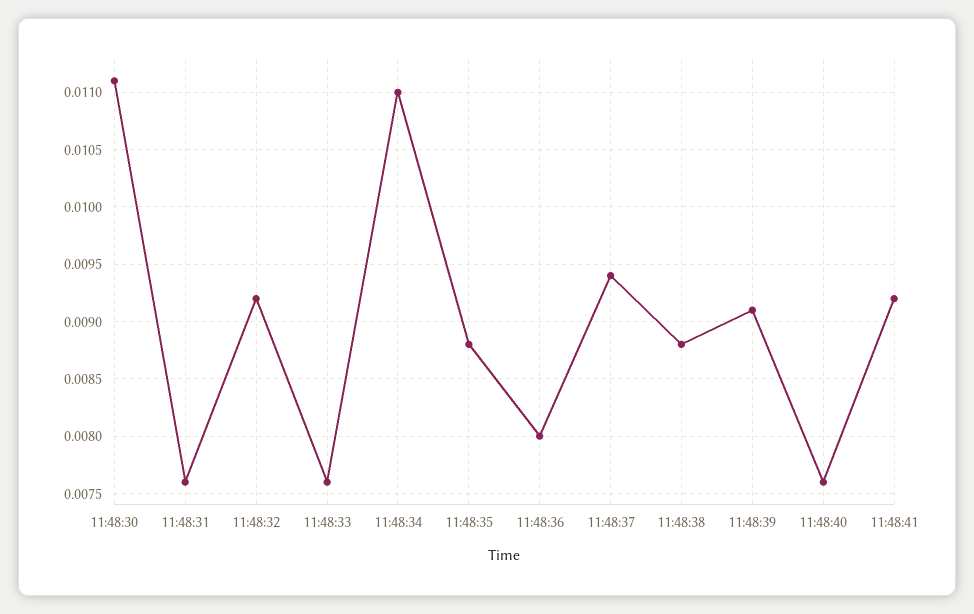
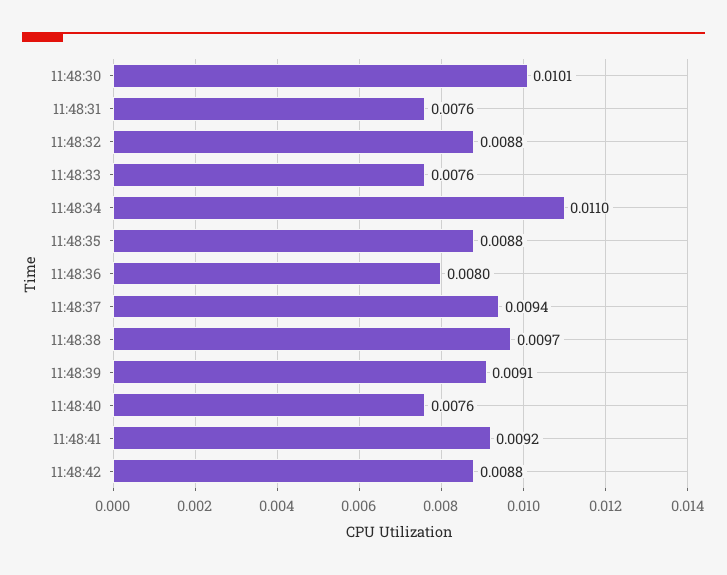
11:48:30: 0.0111 -> 0.0101
11:48:32: 0.0092 -> 0.0088
11:48:38: 0.0088 -> 0.0097
11:48:42: none -> 0.0088

